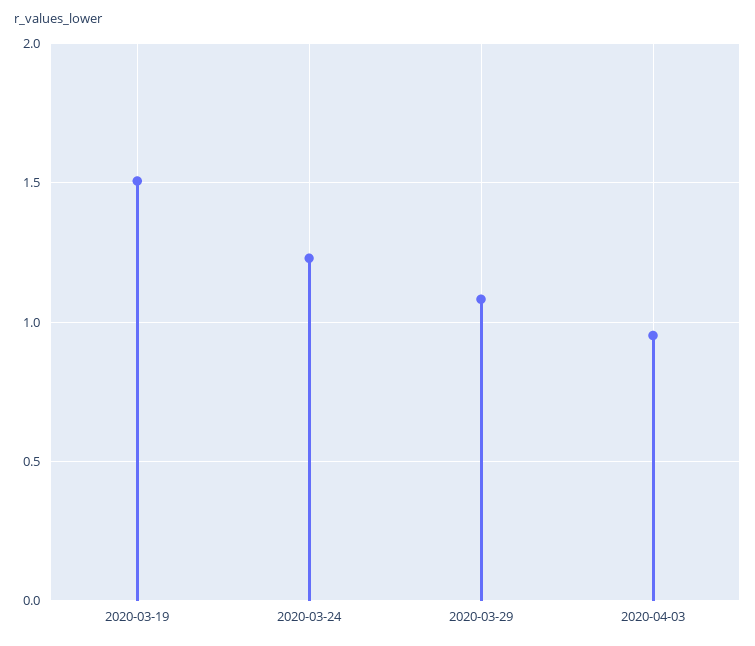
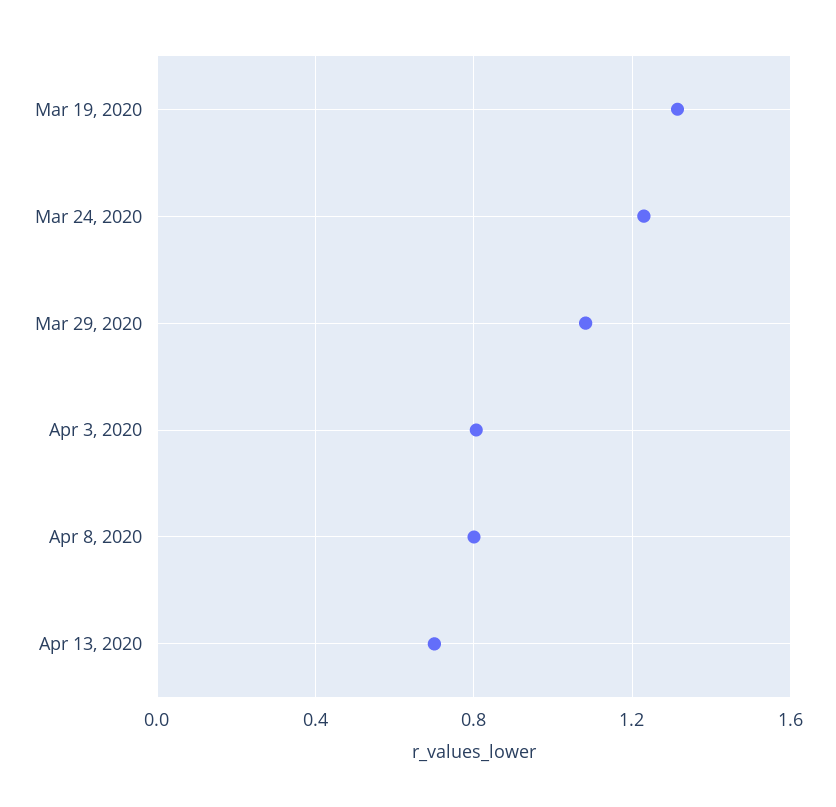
2020-03-19: 1.5 -> 1.3
2020-04-03: 0.95 -> 0.8
Apr 8, 2020: none -> 0.8
Apr 13, 2020: none -> 0.7

